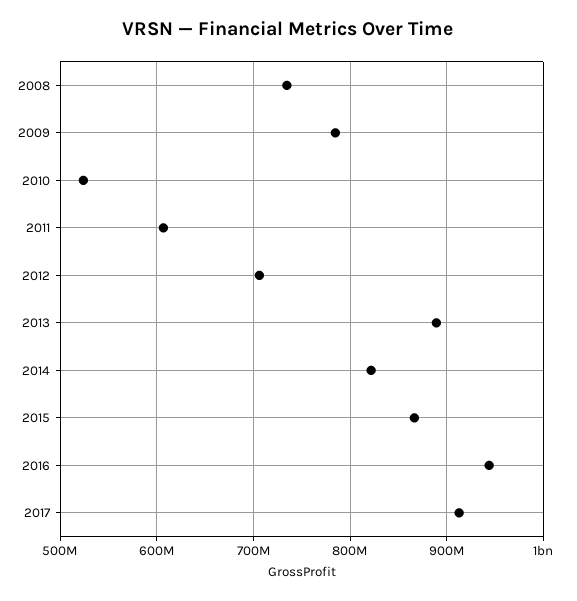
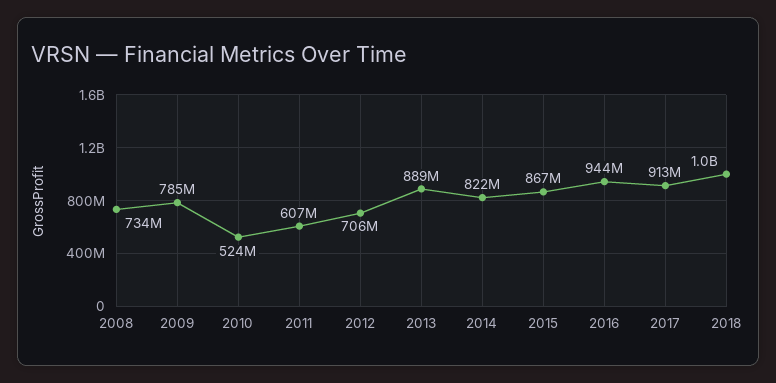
2018: none -> 1000000000

